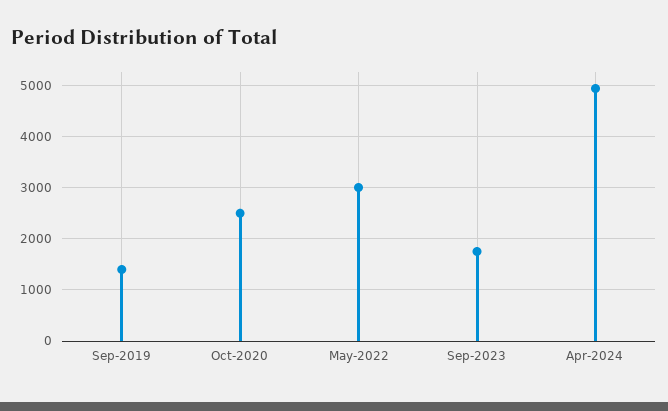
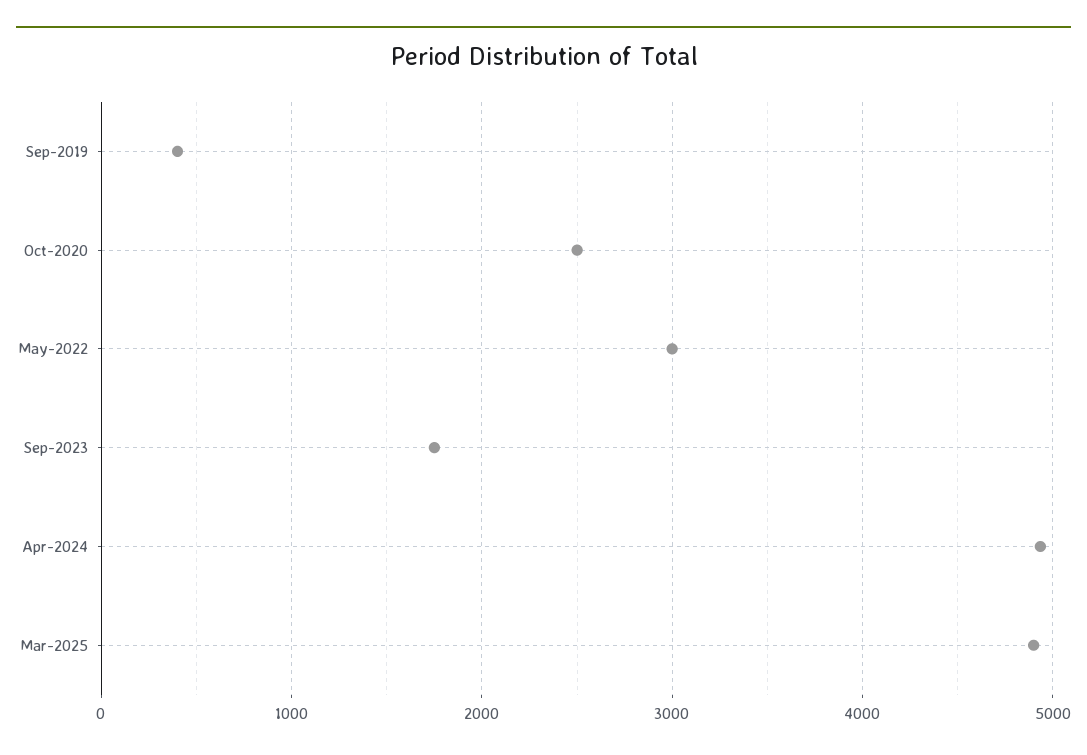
Sep-2019: 1400 -> 400
Mar-2025: none -> 4900

